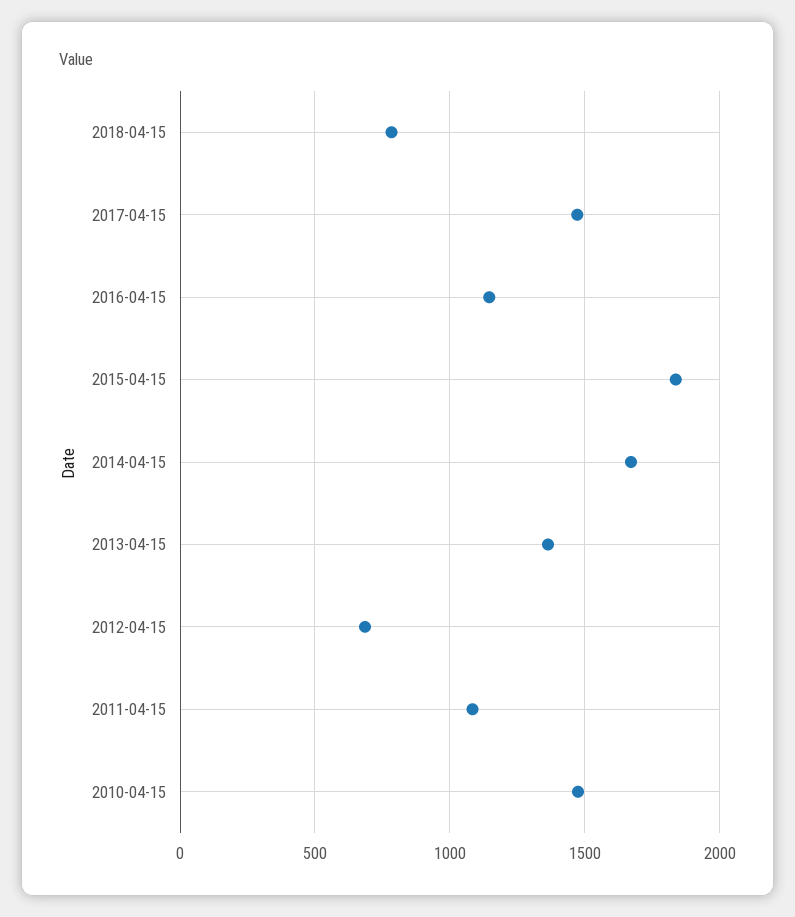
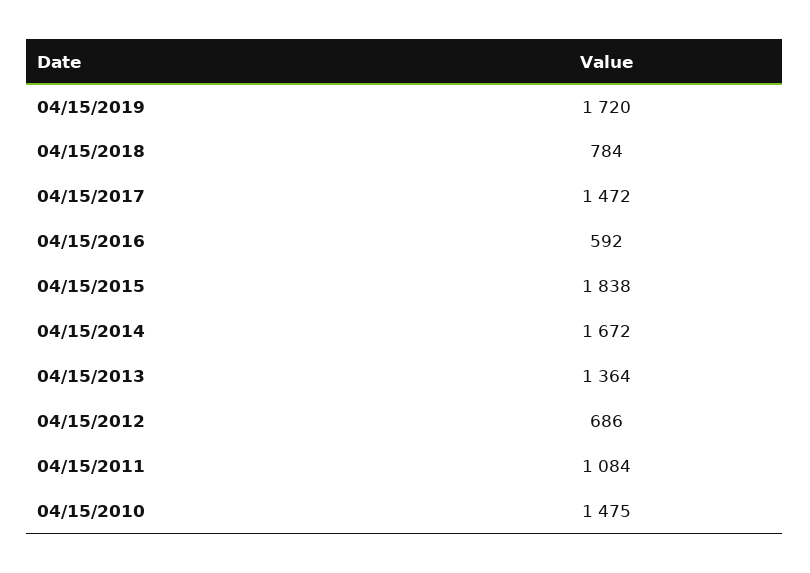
2016-04-15: 1150 -> 592
04/15/2019: none -> 1720

